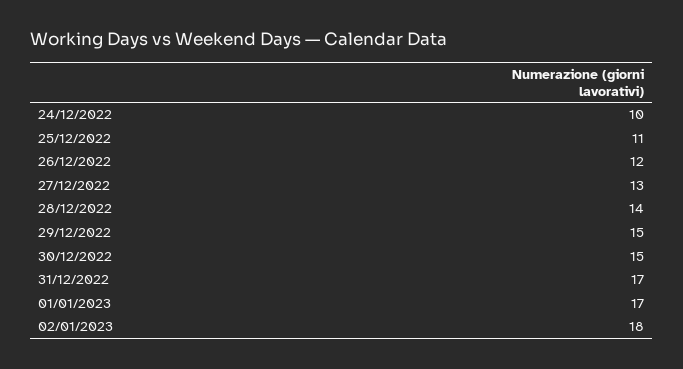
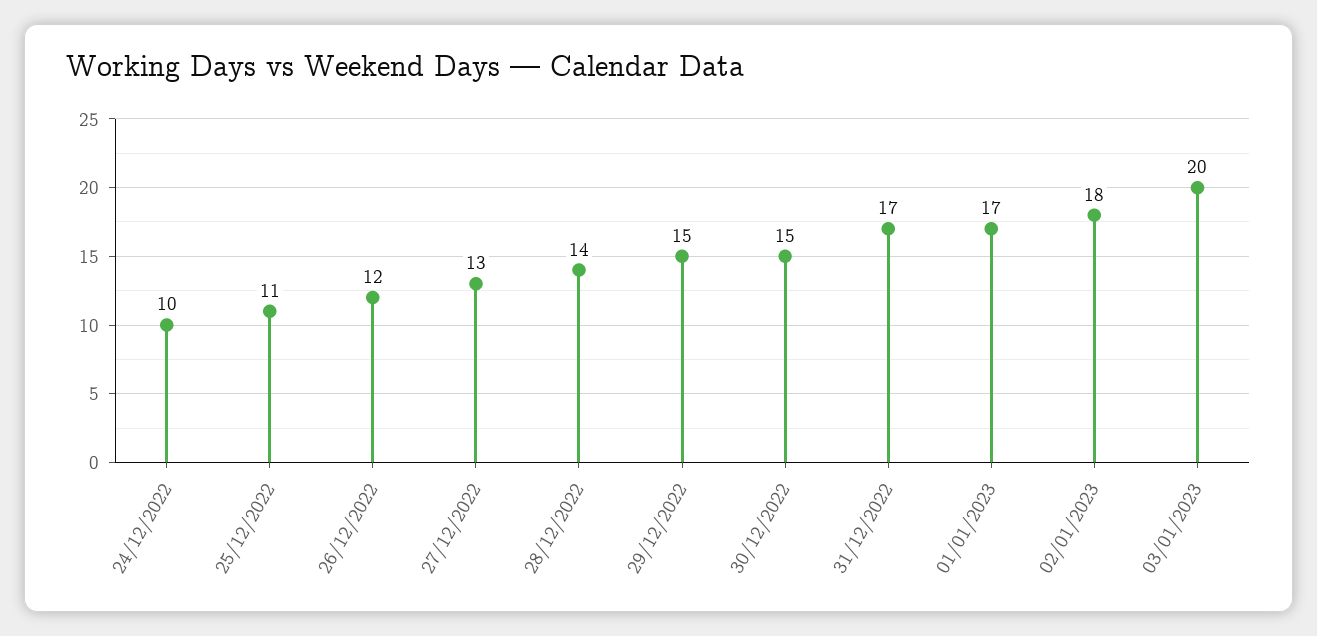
03/01/2023: none -> 20

